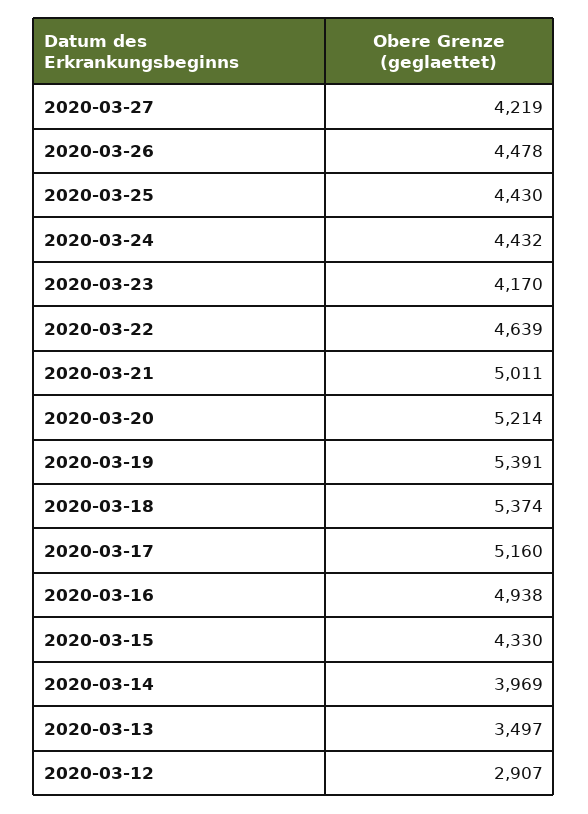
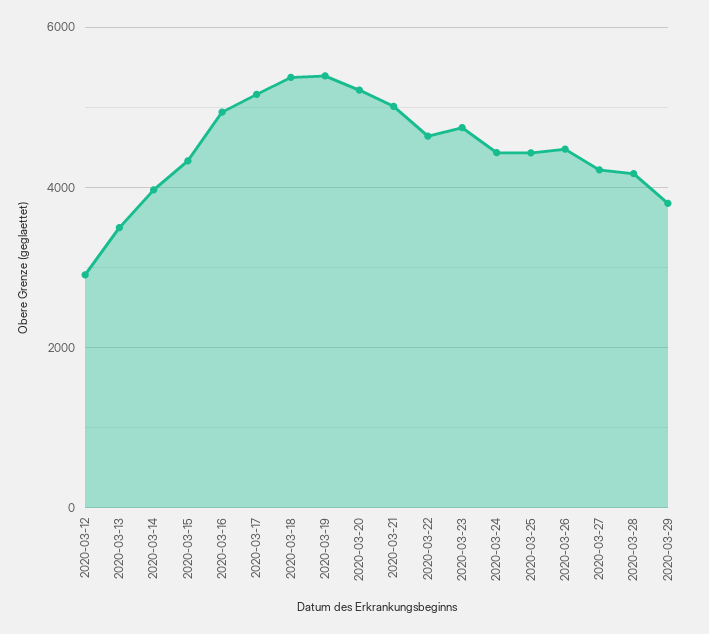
2020-03-23: 4170 -> 4800
2020-03-28: none -> 4200
2020-03-29: none -> 3800

